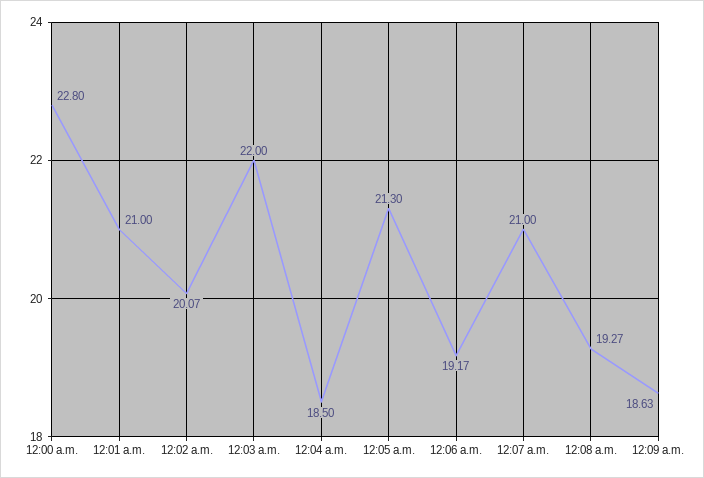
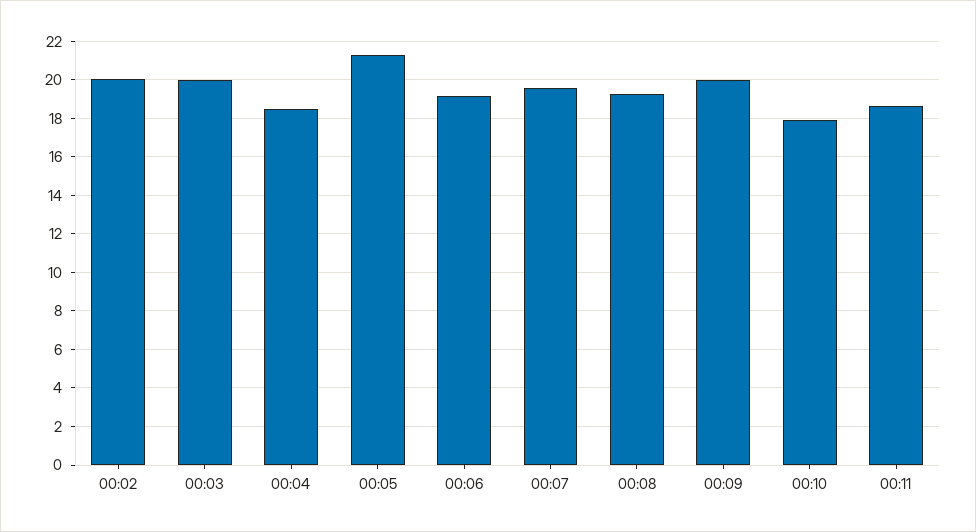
12:00 a.m.: 22.8 -> none
12:01 a.m.: 21 -> none
12:03 a.m.: 22 -> 20
12:07 a.m.: 21 -> 19.5
12:09 a.m.: 18.63 -> 20
00:10: none -> 18
00:11: none -> 18.5

